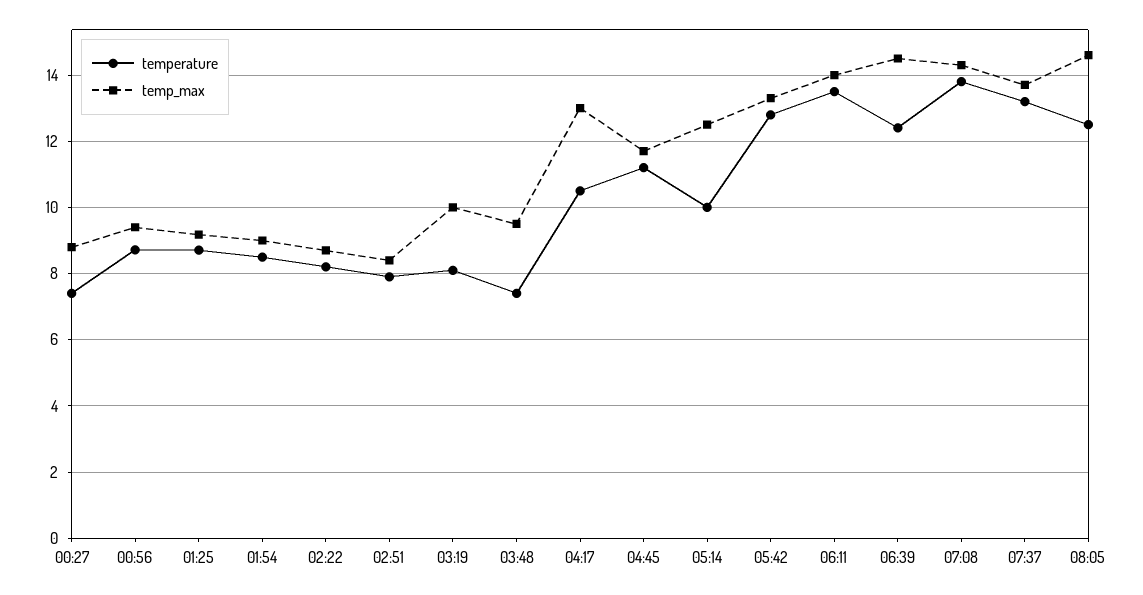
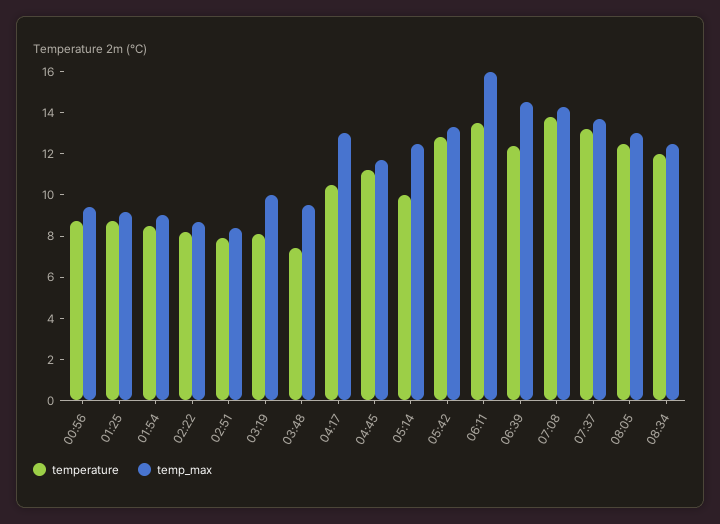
temperature, 00:27: 7.4 -> none
temp_max, 00:27: 8.8 -> none
temp_max, 06:11: 14 -> 16
temp_max, 08:05: 14.6 -> 13
temperature, 08:34: none -> 12
temp_max, 08:34: none -> 12.5

